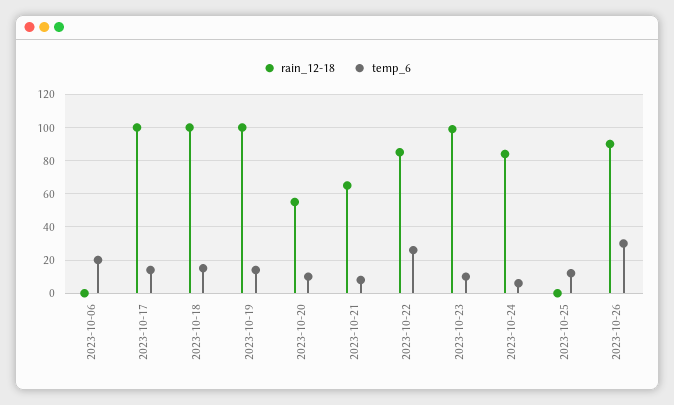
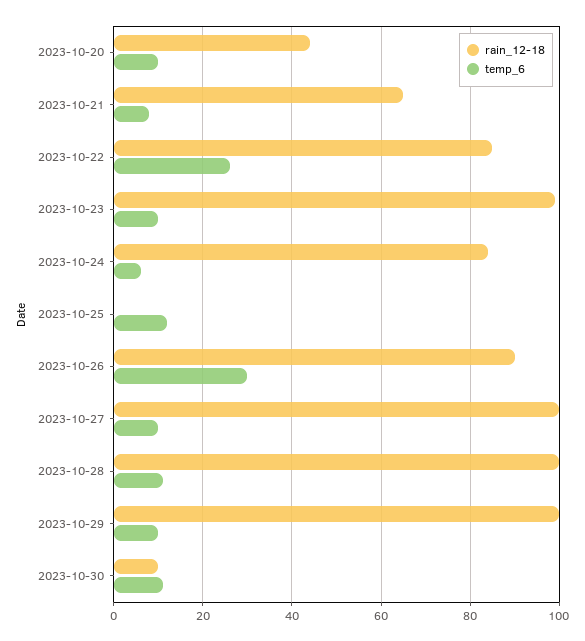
rain_12-18, 2023-10-06: 0 -> none
temp_6, 2023-10-06: 20 -> none
rain_12-18, 2023-10-17: 100 -> none
temp_6, 2023-10-17: 15 -> none
rain_12-18, 2023-10-18: 100 -> none
temp_6, 2023-10-18: 15 -> none
rain_12-18, 2023-10-19: 100 -> none
temp_6, 2023-10-19: 15 -> none
rain_12-18, 2023-10-20: 55 -> 45
rain_12-18, 2023-10-27: none -> 100
temp_6, 2023-10-27: none -> 10
rain_12-18, 2023-10-28: none -> 100
temp_6, 2023-10-28: none -> 10
rain_12-18, 2023-10-29: none -> 100
temp_6, 2023-10-29: none -> 10
rain_12-18, 2023-10-30: none -> 10
temp_6, 2023-10-30: none -> 10

